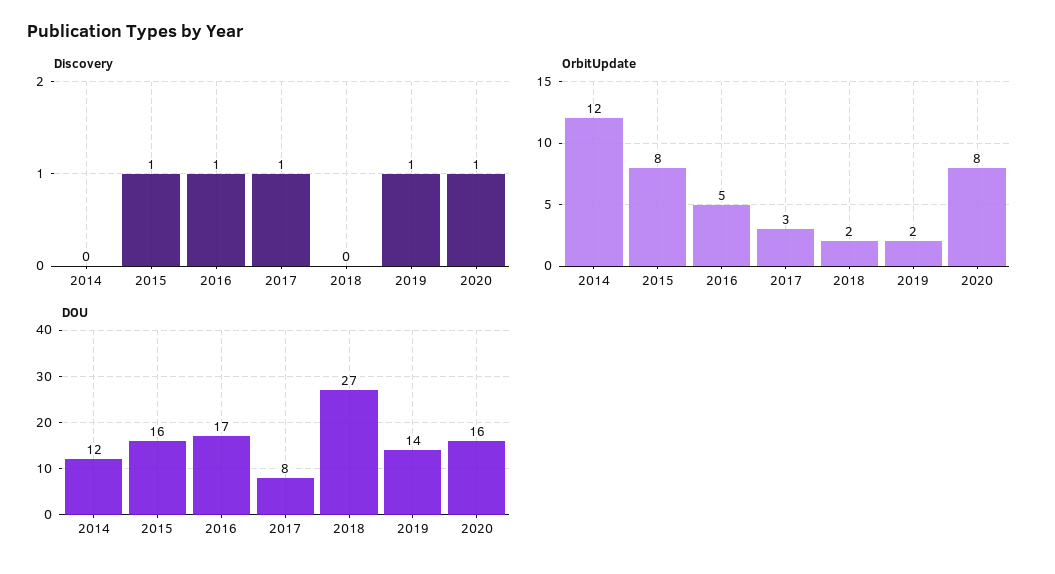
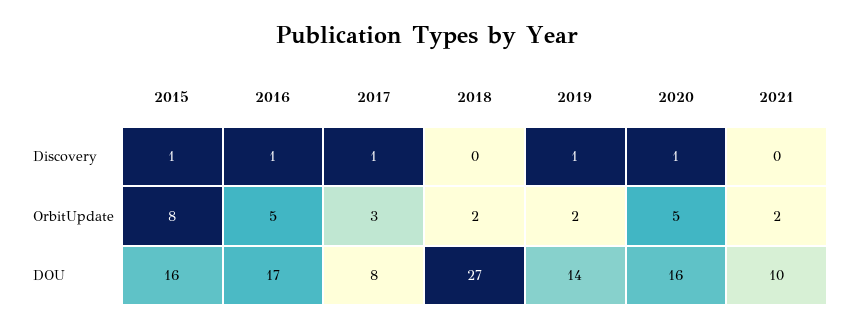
Discovery, 2014: 0 -> none
OrbitUpdate, 2014: 12 -> none
OrbitUpdate, 2020: 8 -> 5
DOU, 2014: 12 -> none
Discovery, 2021: none -> 0
OrbitUpdate, 2021: none -> 2
DOU, 2021: none -> 10

